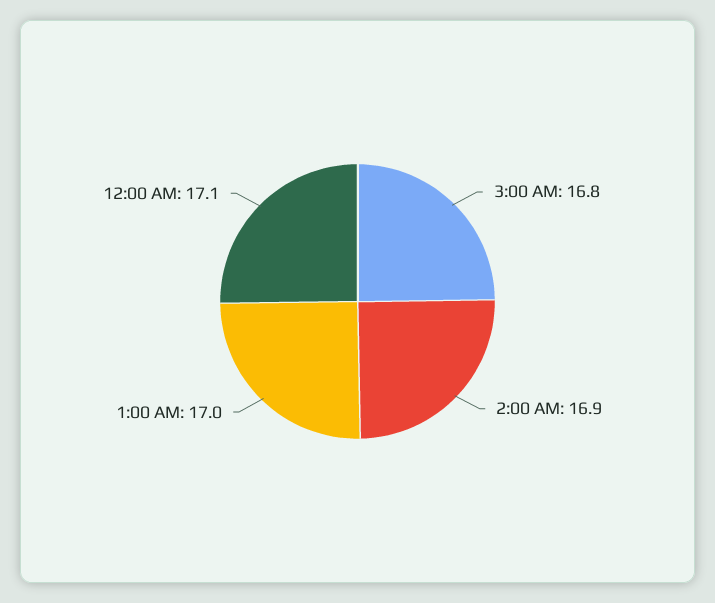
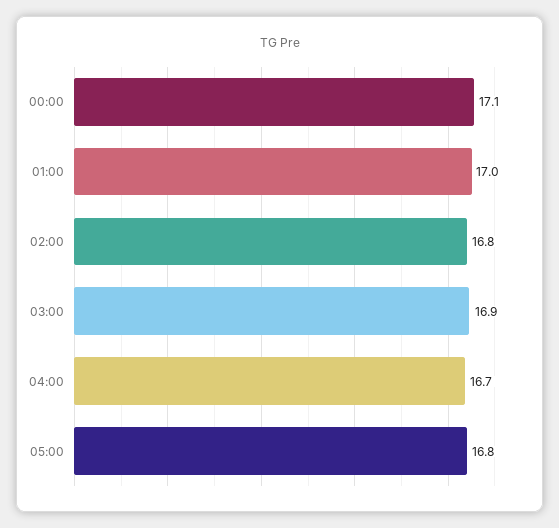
3:00 AM: 16.8 -> 16.9
2:00 AM: 16.9 -> 16.8
04:00: none -> 16.7
05:00: none -> 16.8

